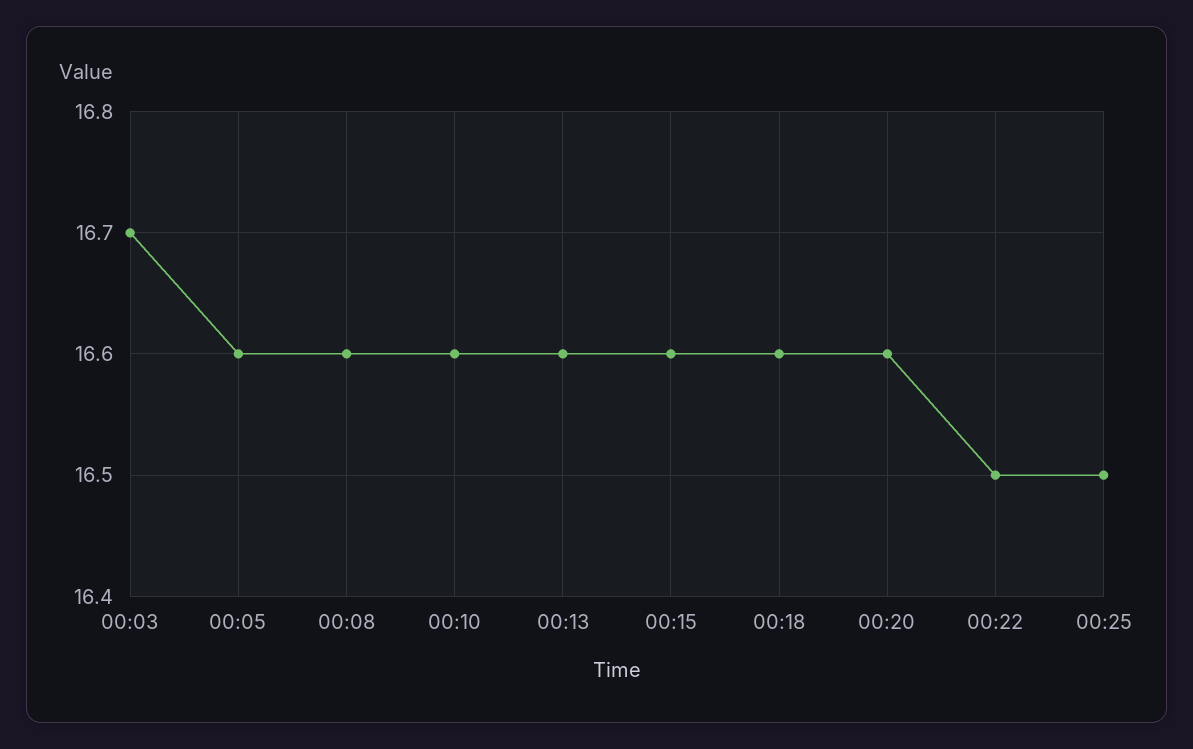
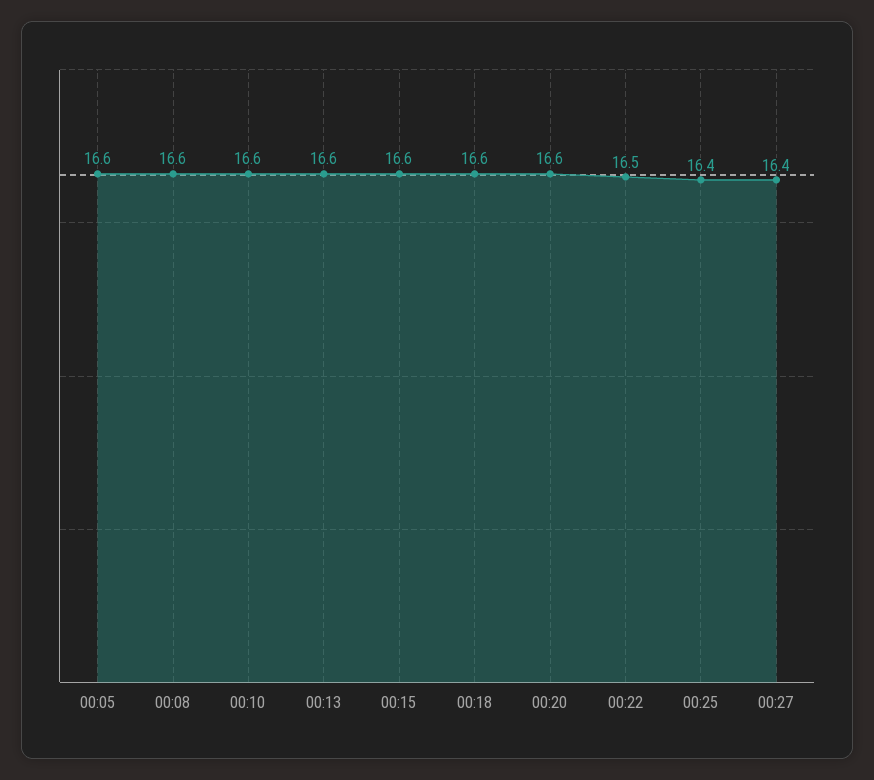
00:03: 16.7 -> none
00:25: 16.5 -> 16.4
00:27: none -> 16.4

